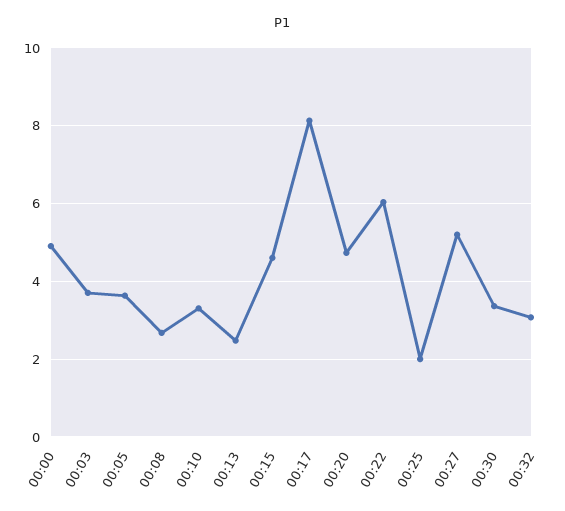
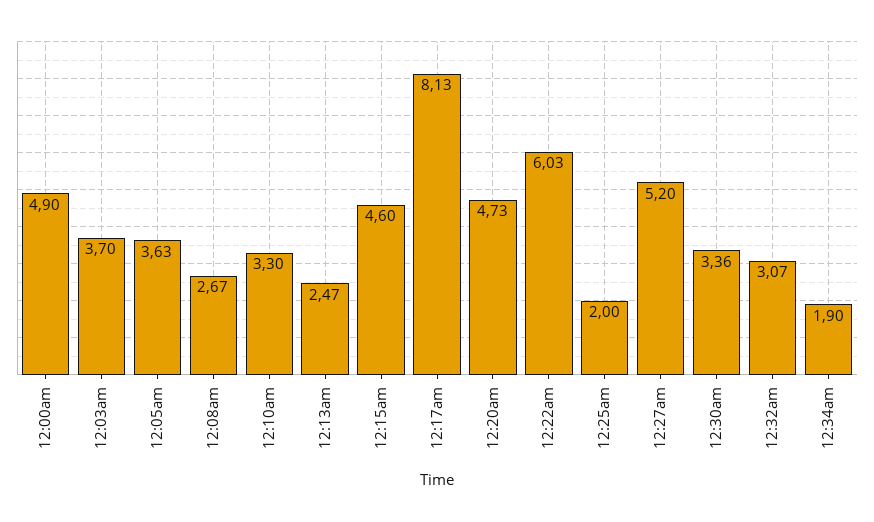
12:34am: none -> 1.9

